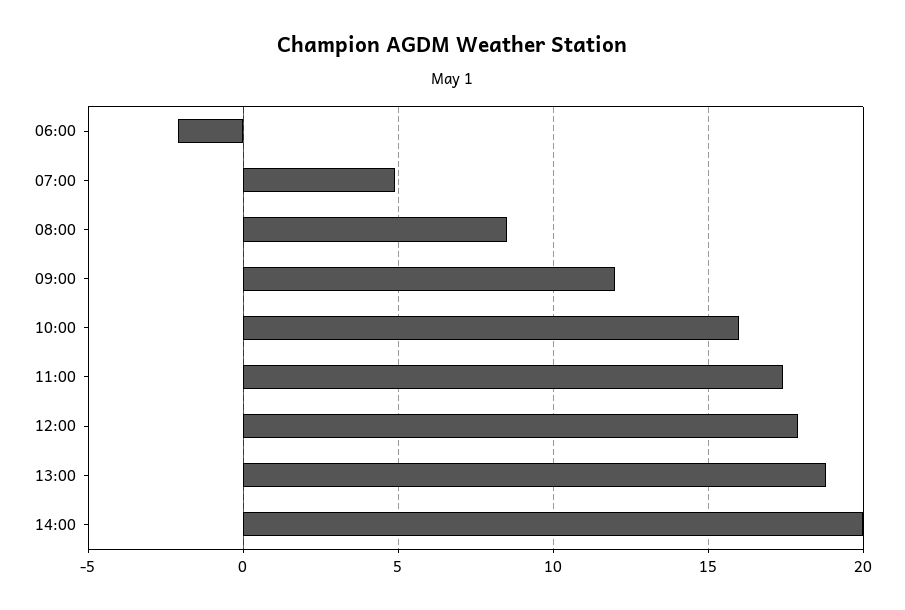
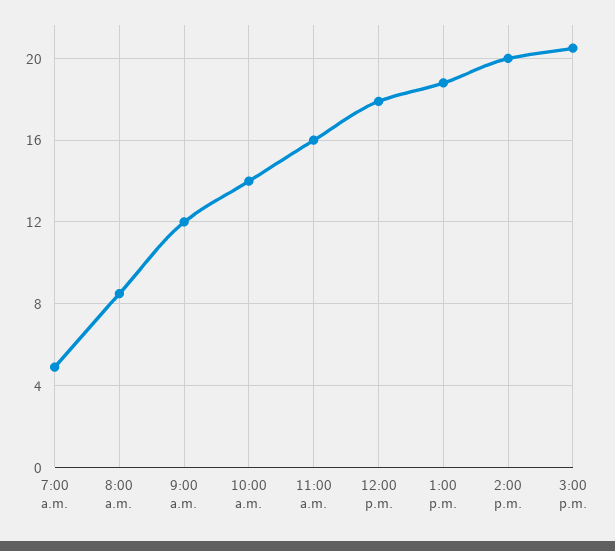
06:00: -2 -> none
10:00: 16 -> 14
11:00: 17.5 -> 16
3:00 p.m.: none -> 20.5

